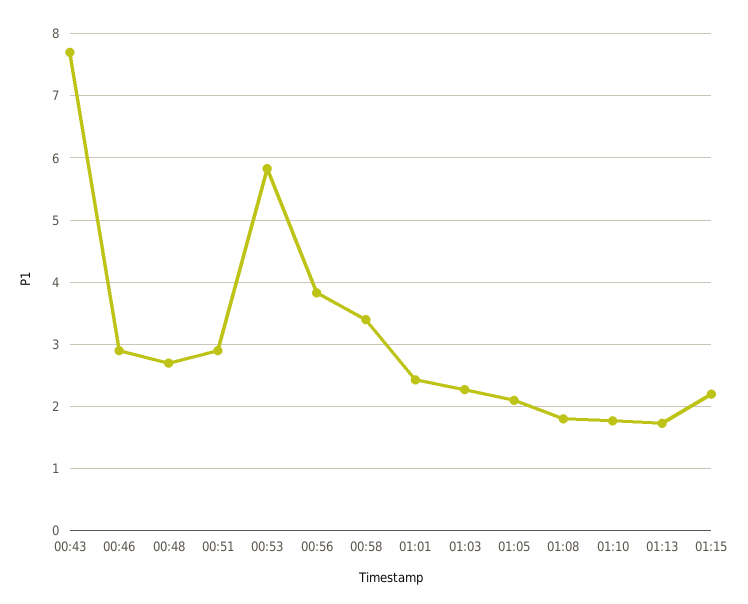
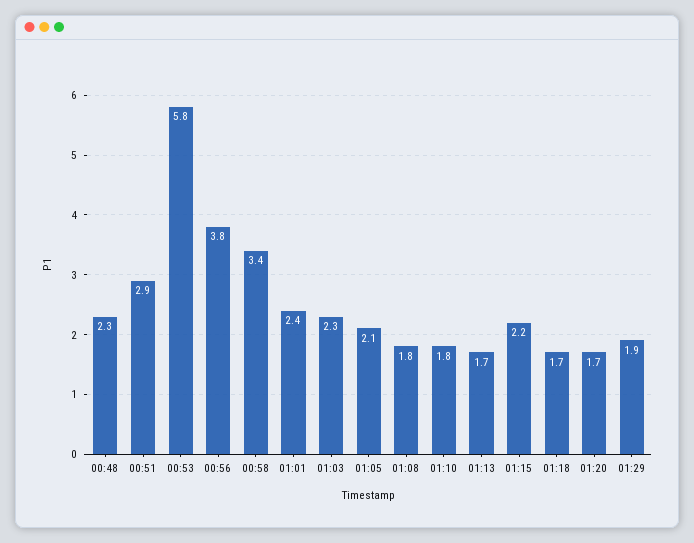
00:43: 7.7 -> none
00:46: 2.9 -> none
00:48: 2.7 -> 2.3
01:18: none -> 1.7
01:20: none -> 1.7
01:29: none -> 1.9

